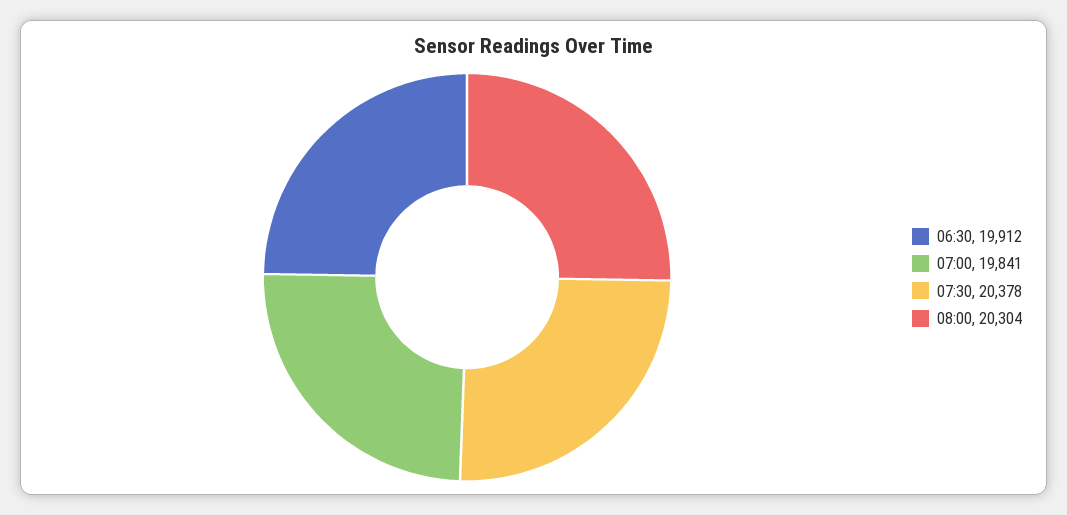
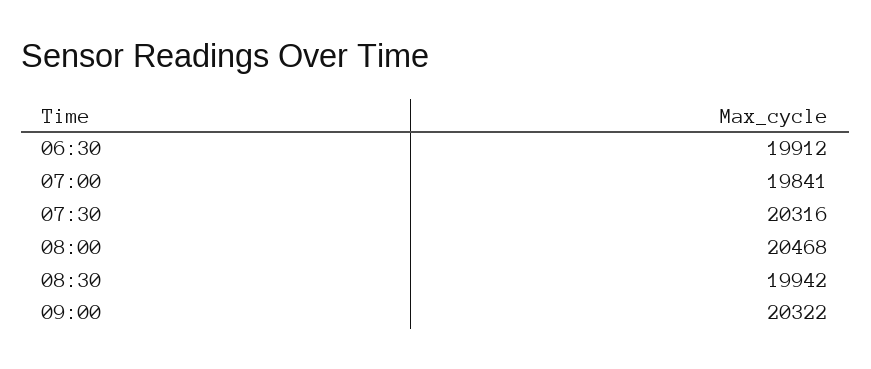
07:30: 20378 -> 20316
08:00: 20304 -> 20468
08:30: none -> 19942
09:00: none -> 20322

